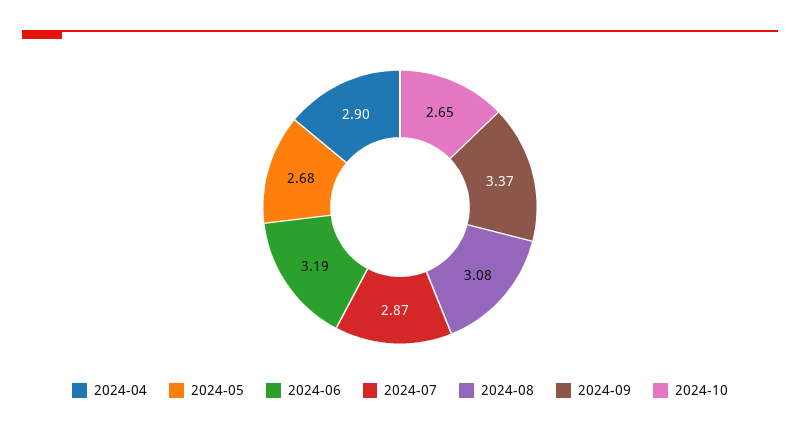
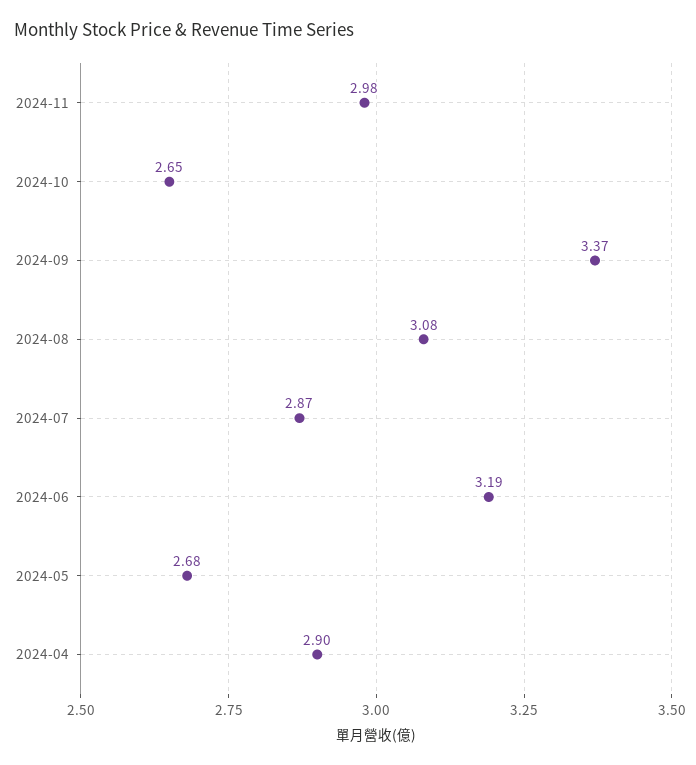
2024-11: none -> 2.98

